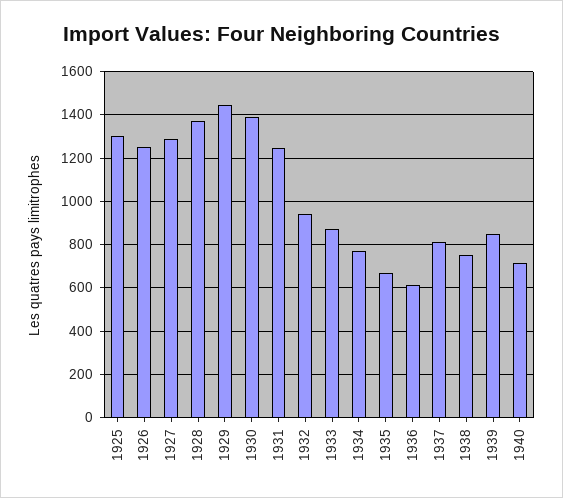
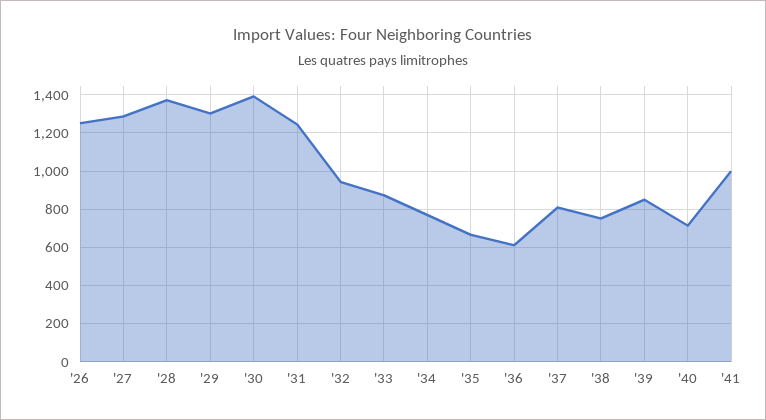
1925: 1300 -> none
1929: 1450 -> 1300
'41: none -> 1000

